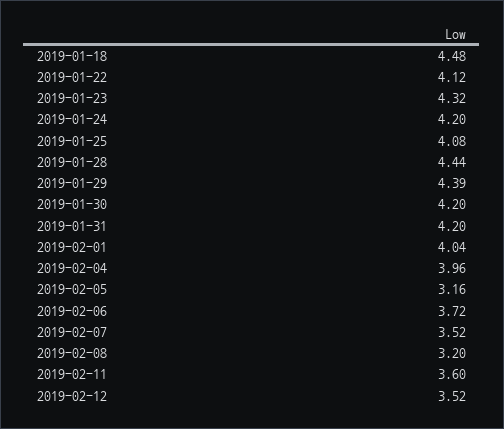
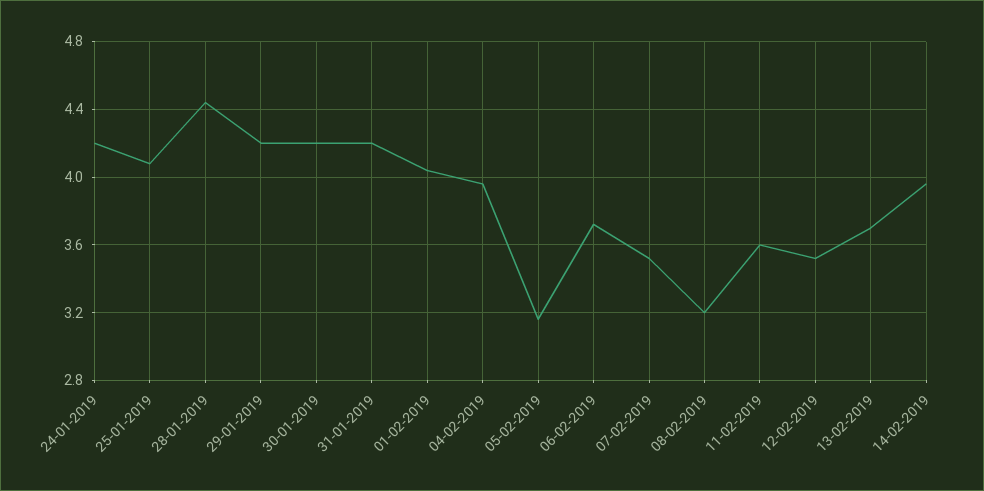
2019-01-18: 4.48 -> none
2019-01-22: 4.12 -> none
2019-01-23: 4.32 -> none
2019-01-29: 4.39 -> 4.2
13-02-2019: none -> 3.7
14-02-2019: none -> 3.95

